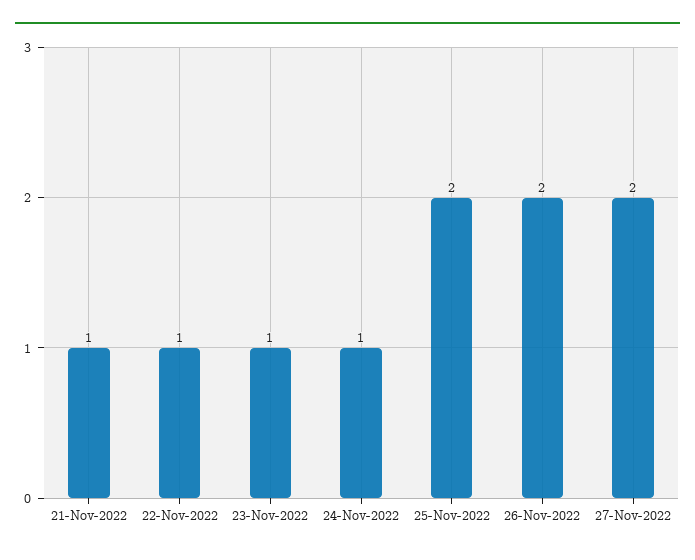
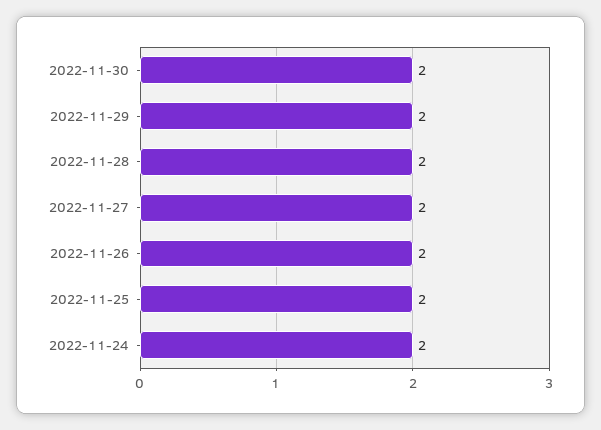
21-Nov-2022: 1 -> none
22-Nov-2022: 1 -> none
23-Nov-2022: 1 -> none
24-Nov-2022: 1 -> 2
2022-11-30: none -> 2
2022-11-29: none -> 2
2022-11-28: none -> 2

